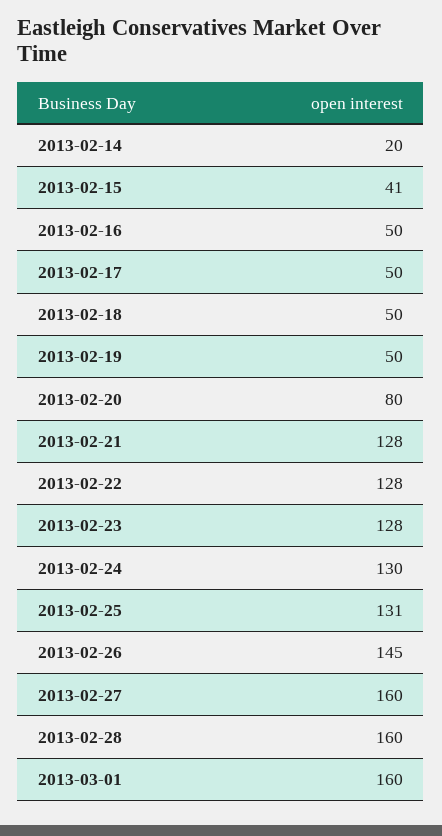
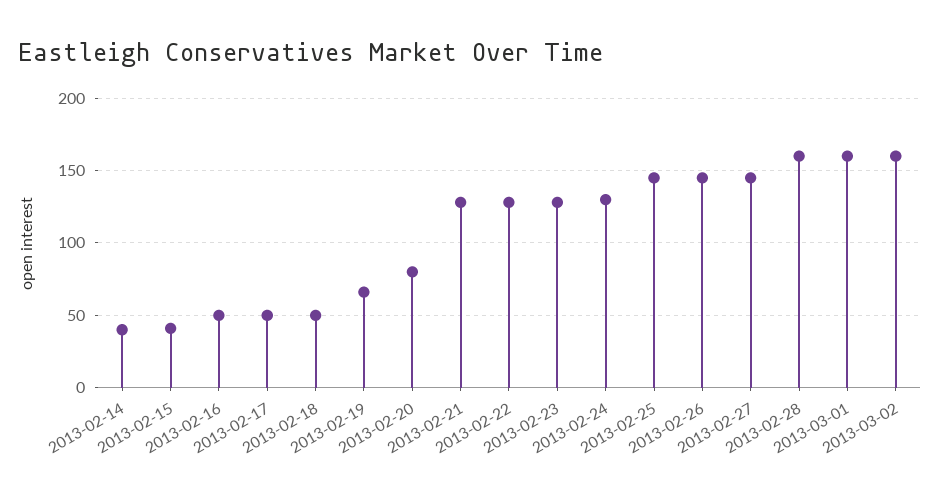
2013-02-14: 20 -> 40
2013-02-19: 50 -> 65
2013-02-25: 131 -> 145
2013-02-27: 160 -> 145
2013-03-02: none -> 160

